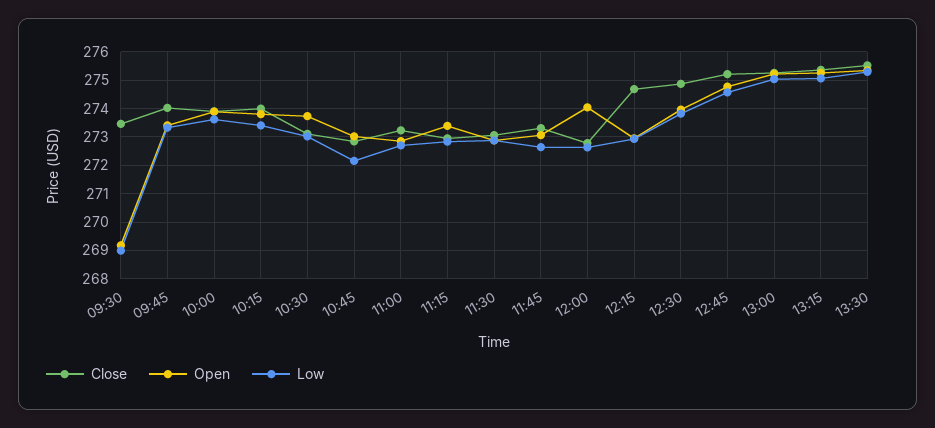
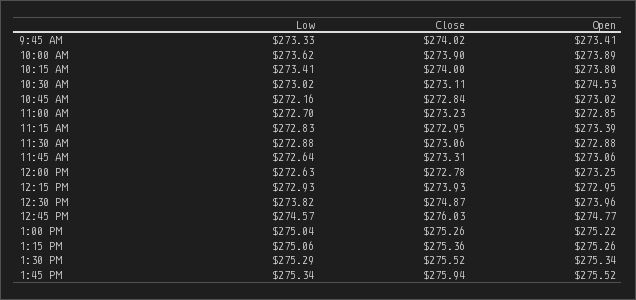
Close, 09:30: 273.5 -> none
Open, 09:30: 269.25 -> none
Low, 09:30: 269 -> none
Open, 10:30: 273.75 -> 274.53
Open, 12:00: 274 -> 273.25
Close, 12:15: 274.75 -> 273.93
Close, 12:45: 275.25 -> 276.03
Low, 1:45 PM: none -> 275.34
Close, 1:45 PM: none -> 275.94
Open, 1:45 PM: none -> 275.52

